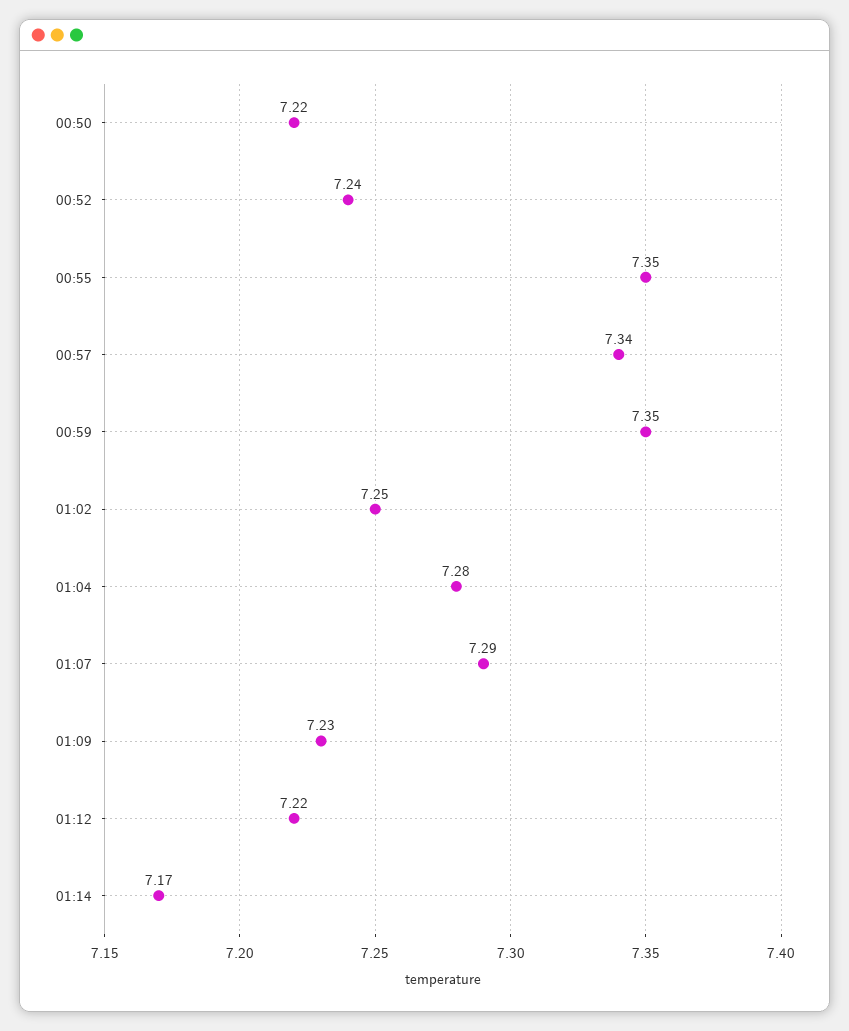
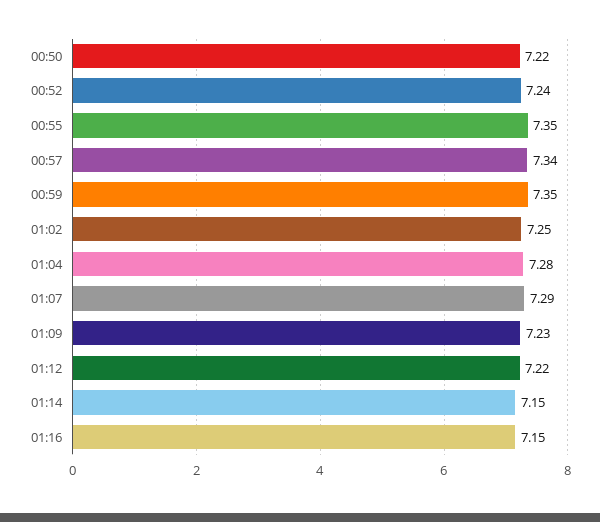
01:14: 7.17 -> 7.15
01:16: none -> 7.15

